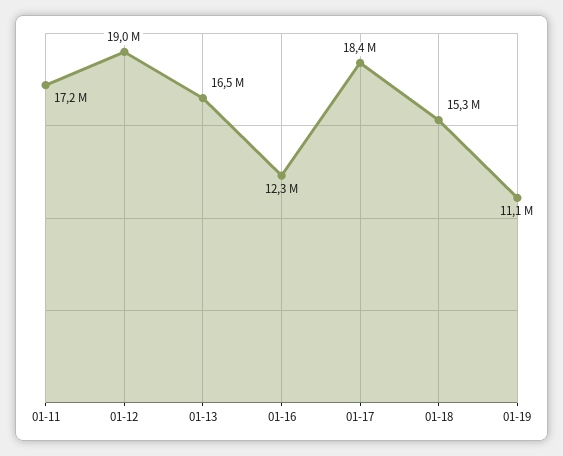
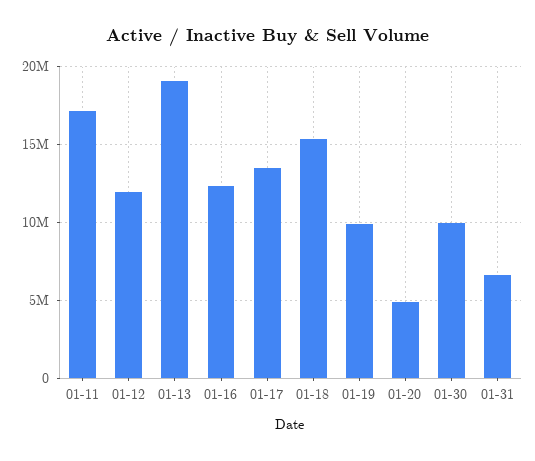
01-12: 19000000 -> 12000000
01-13: 16500000 -> 19000000
01-17: 18400000 -> 13500000
01-19: 11100000 -> 10000000
01-20: none -> 5000000
01-30: none -> 10000000
01-31: none -> 6500000

